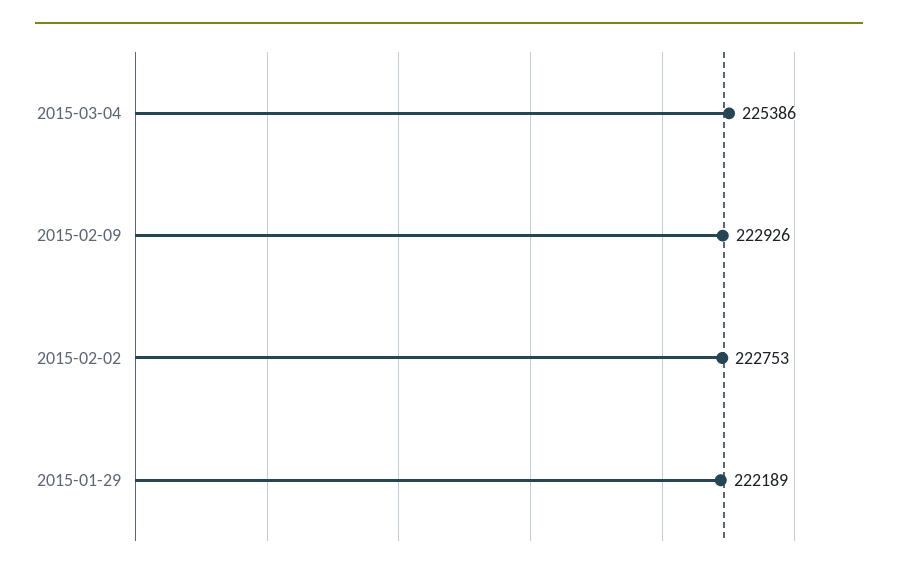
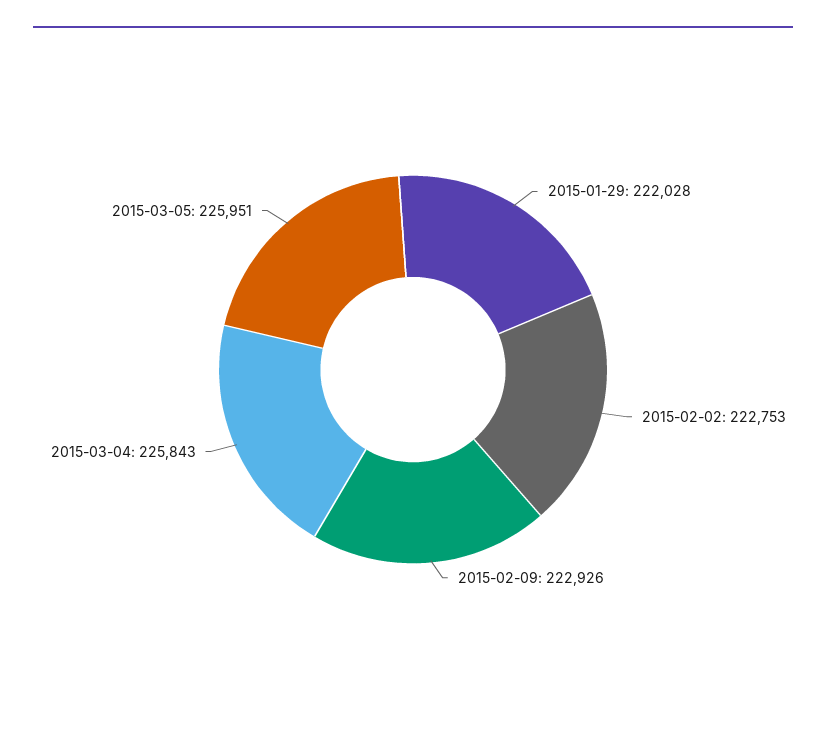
2015-03-04: 225386 -> 225843
2015-01-29: 222189 -> 222028
2015-03-05: none -> 225951

